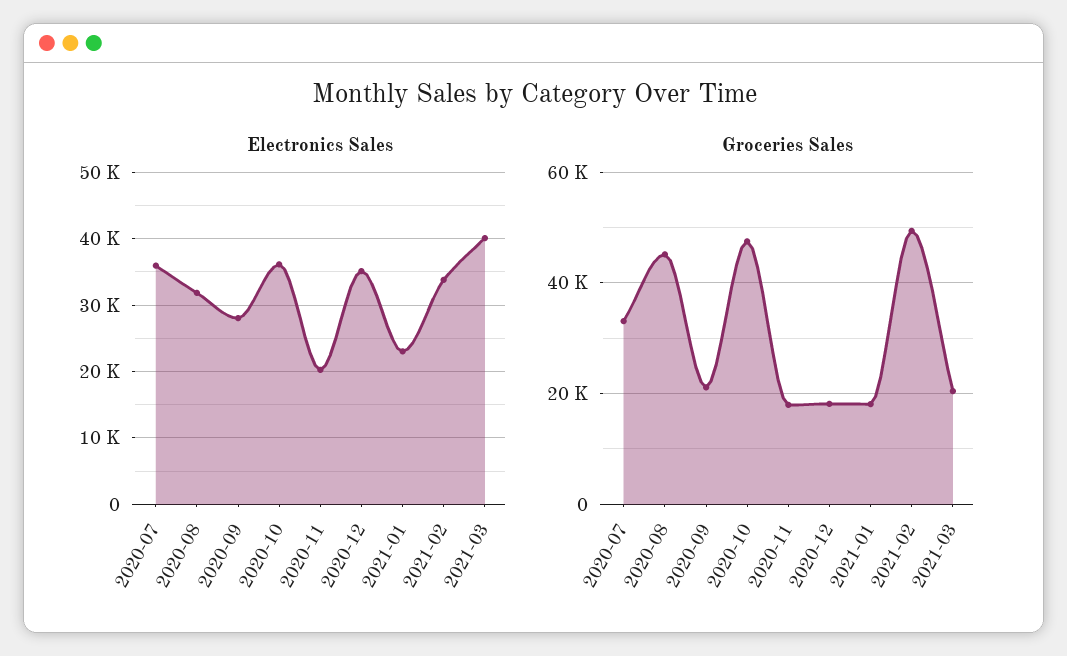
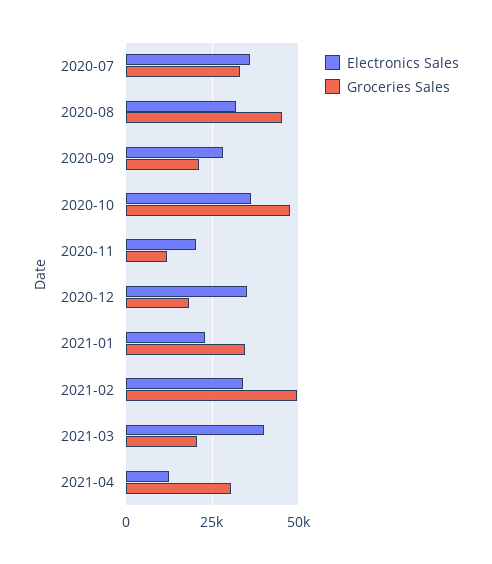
Groceries Sales, 2020-11: 18000 -> 12500
Groceries Sales, 2021-01: 18000 -> 35000
Electronics Sales, 2021-04: none -> 12500
Groceries Sales, 2021-04: none -> 30000

